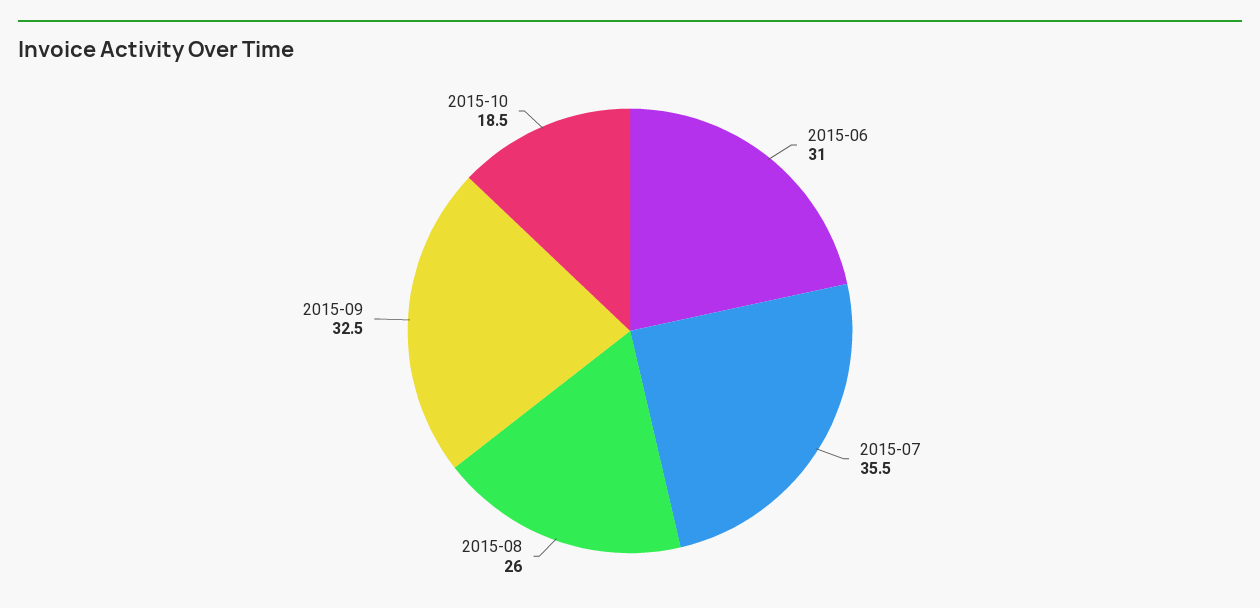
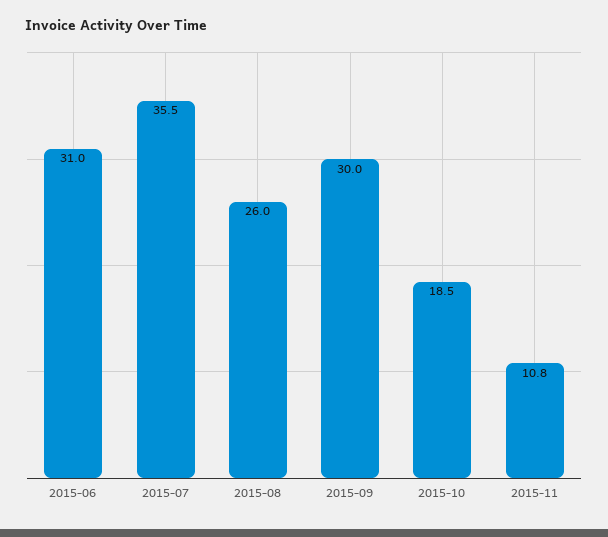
2015-09: 32.5 -> 30
2015-11: none -> 10.8

